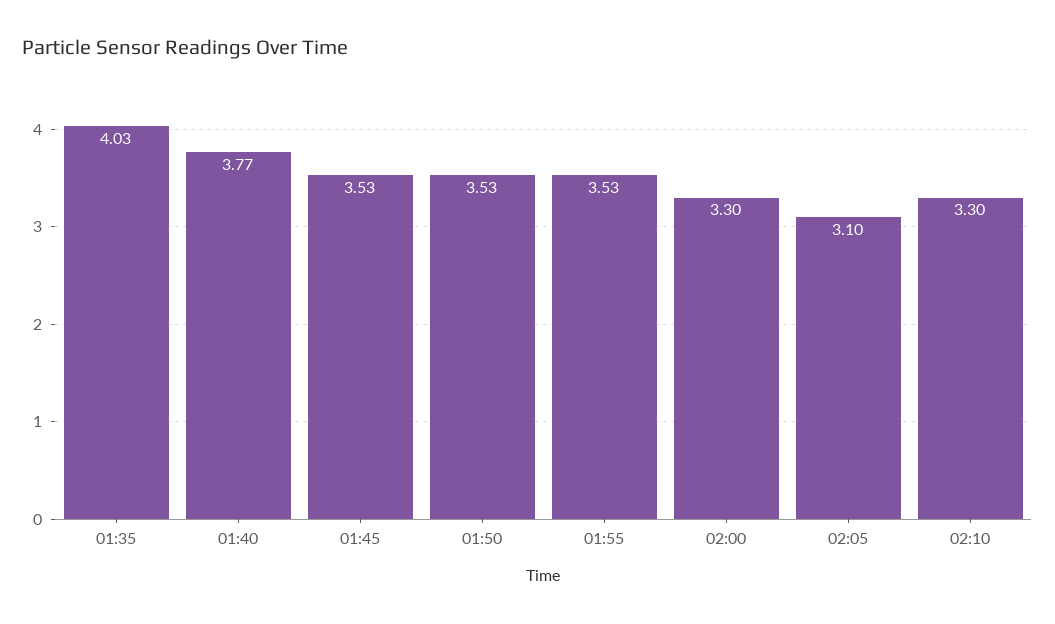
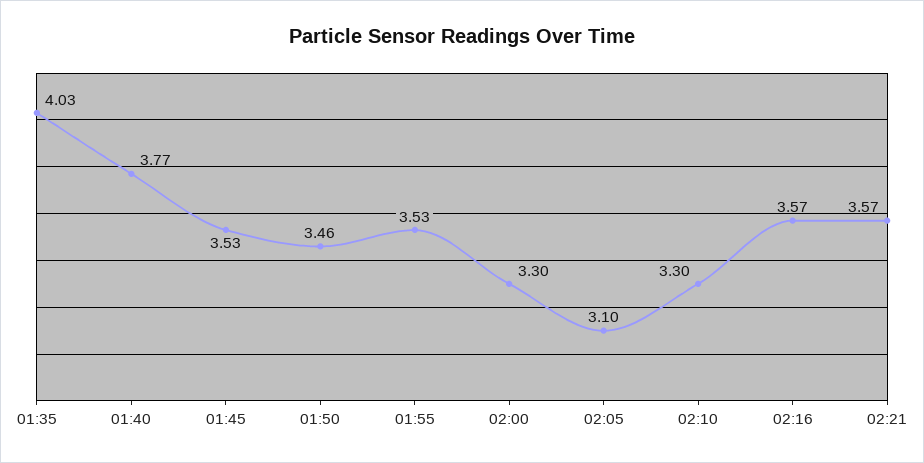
01:50: 3.53 -> 3.46
02:16: none -> 3.57
02:21: none -> 3.57

